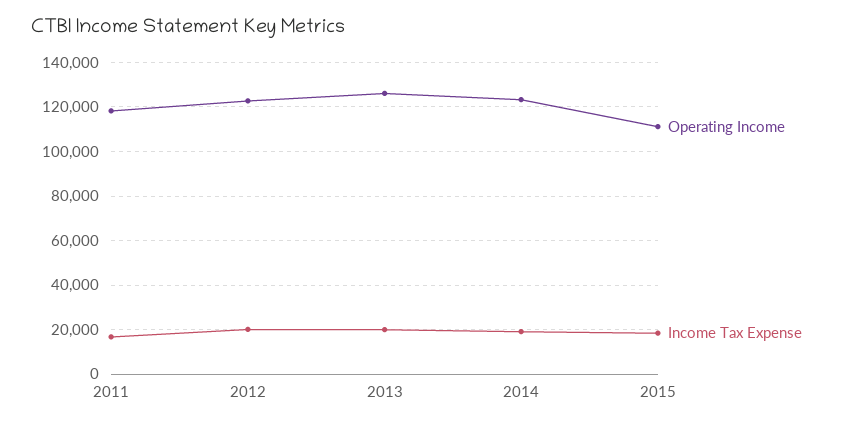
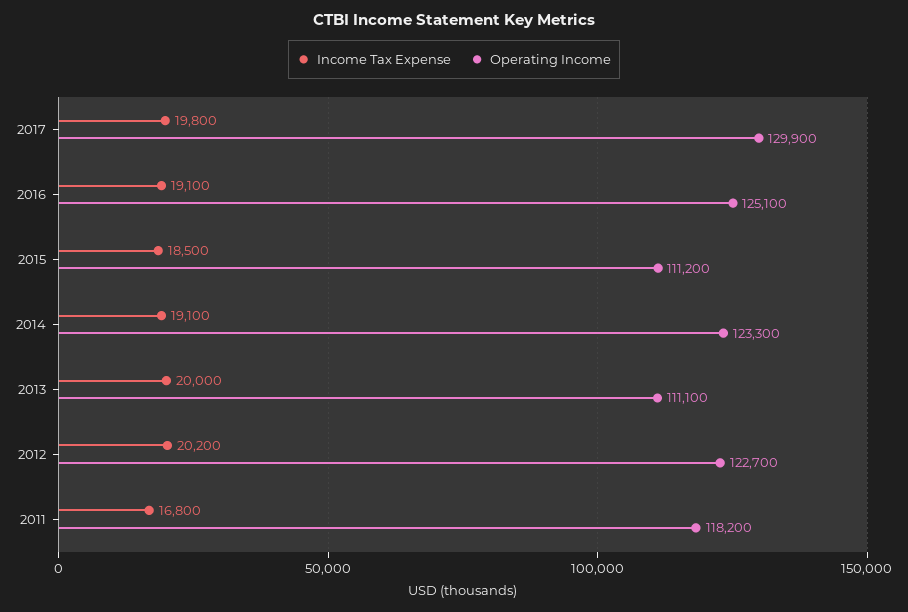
Operating Income, 2013: 125000 -> 111100
Income Tax Expense, 2017: none -> 19800
Operating Income, 2017: none -> 129900
Income Tax Expense, 2016: none -> 19100
Operating Income, 2016: none -> 125100

